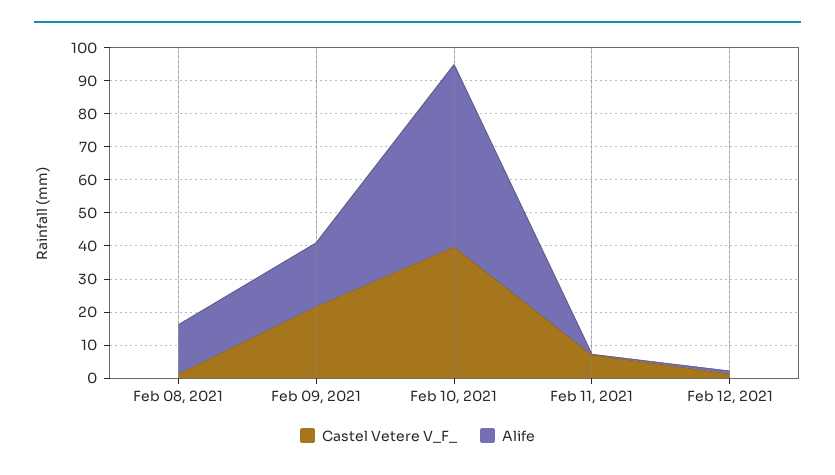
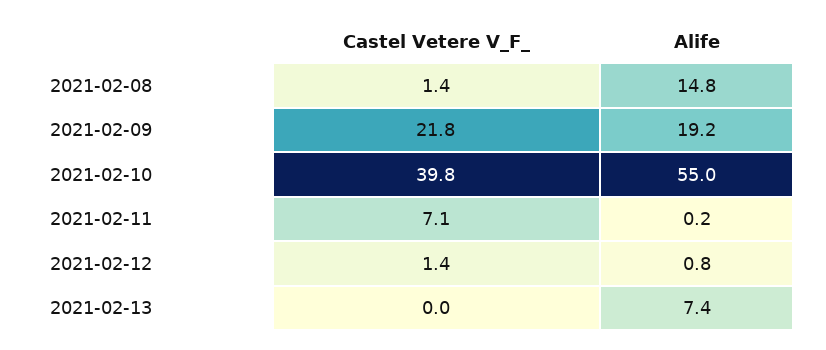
Castel Vetere V_F_, 2021-02-13: none -> 0
Alife, 2021-02-13: none -> 7.4

